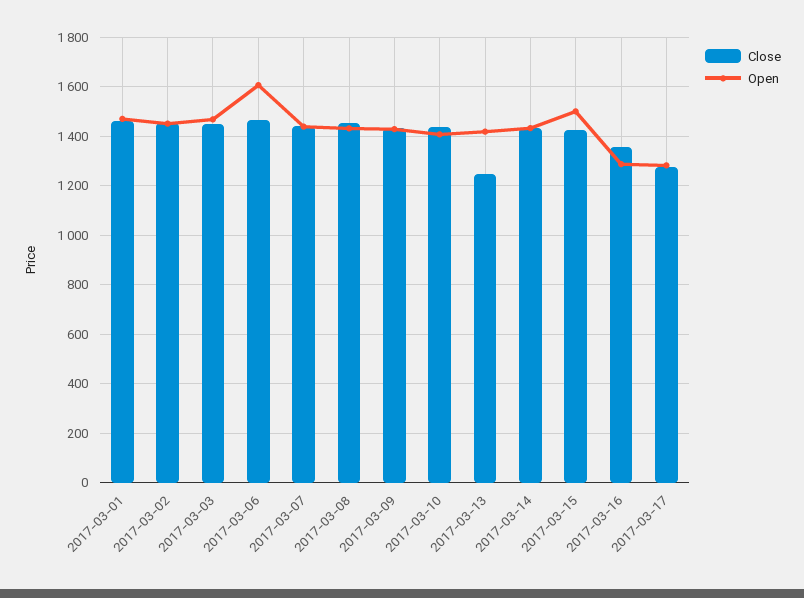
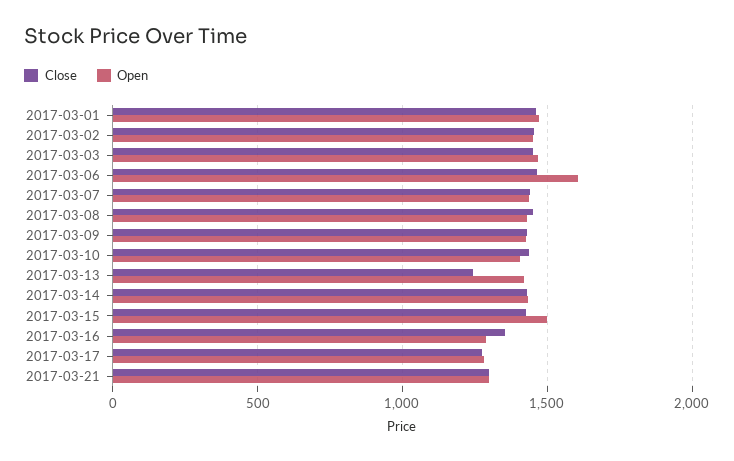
Close, 2017-03-21: none -> 1300
Open, 2017-03-21: none -> 1300

